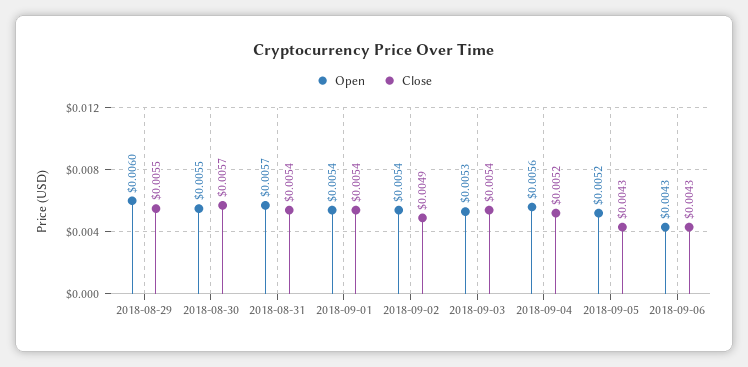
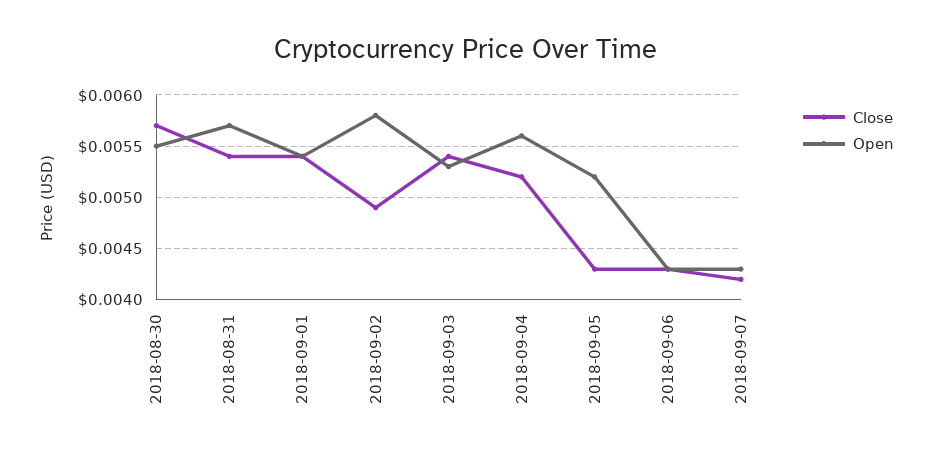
Open, 2018-08-29: 0.006 -> none
Close, 2018-08-29: 0.0055 -> none
Open, 2018-09-02: 0.0054 -> 0.0058
Close, 2018-09-07: none -> 0.0042
Open, 2018-09-07: none -> 0.0043

